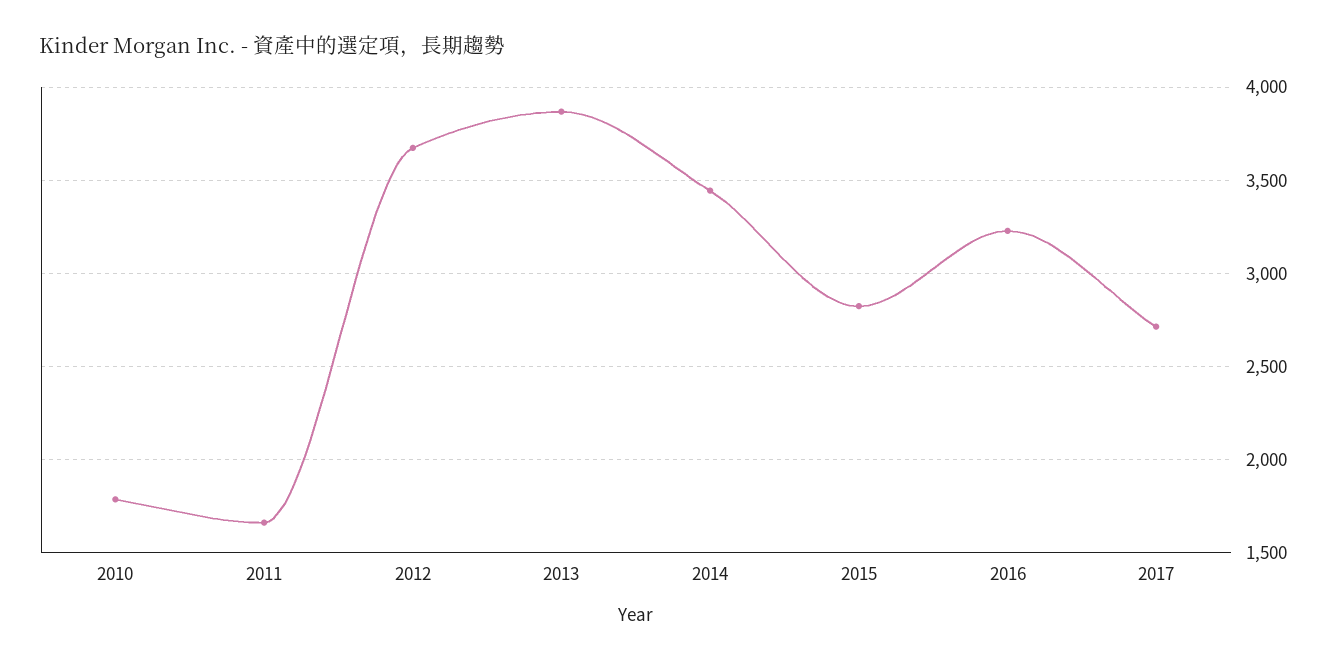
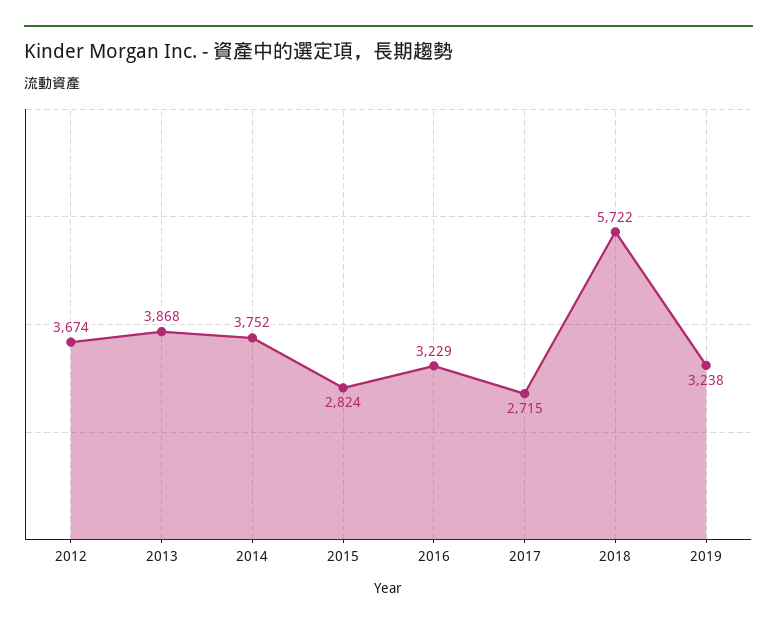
2010: 1800 -> none
2011: 1650 -> none
2014: 3450 -> 3752
2018: none -> 5722
2019: none -> 3238

